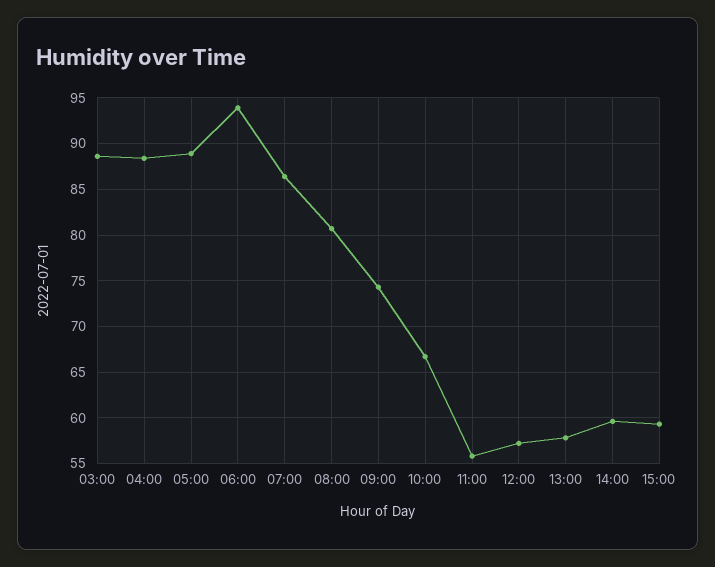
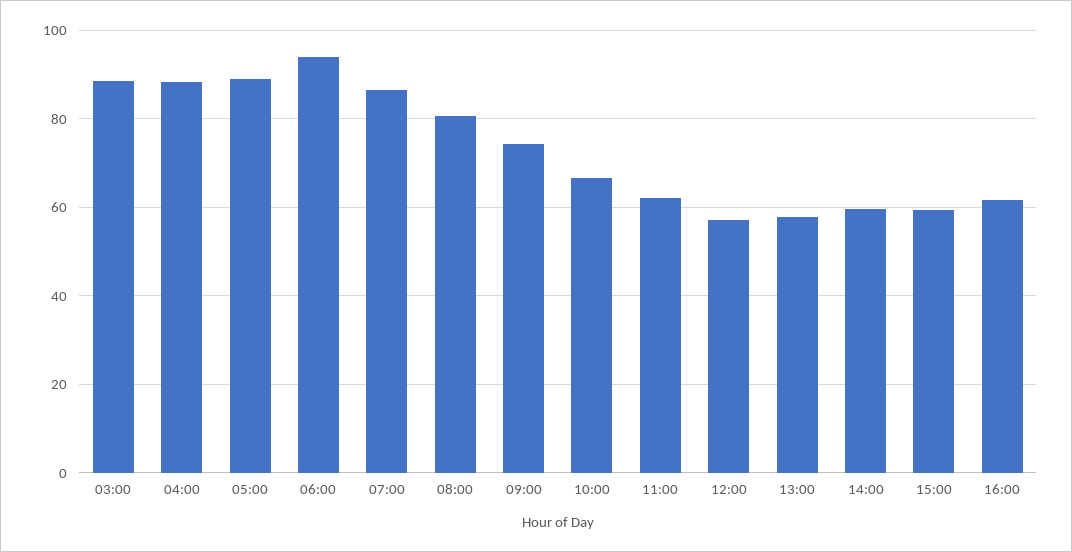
11:00: 56 -> 62
16:00: none -> 62

